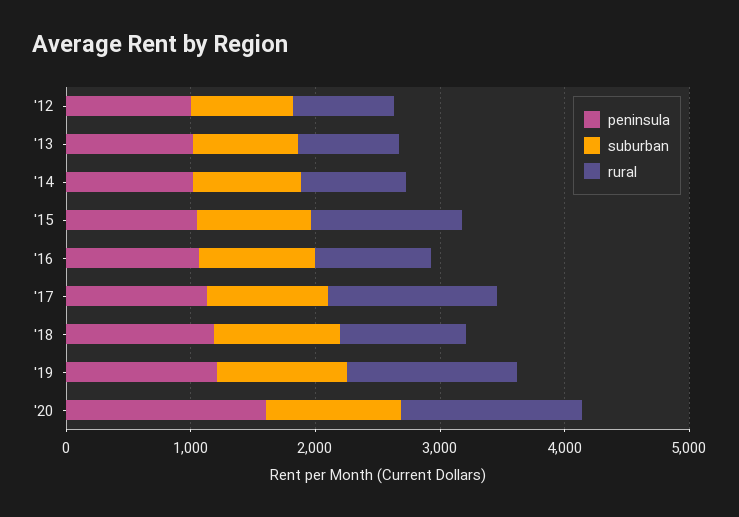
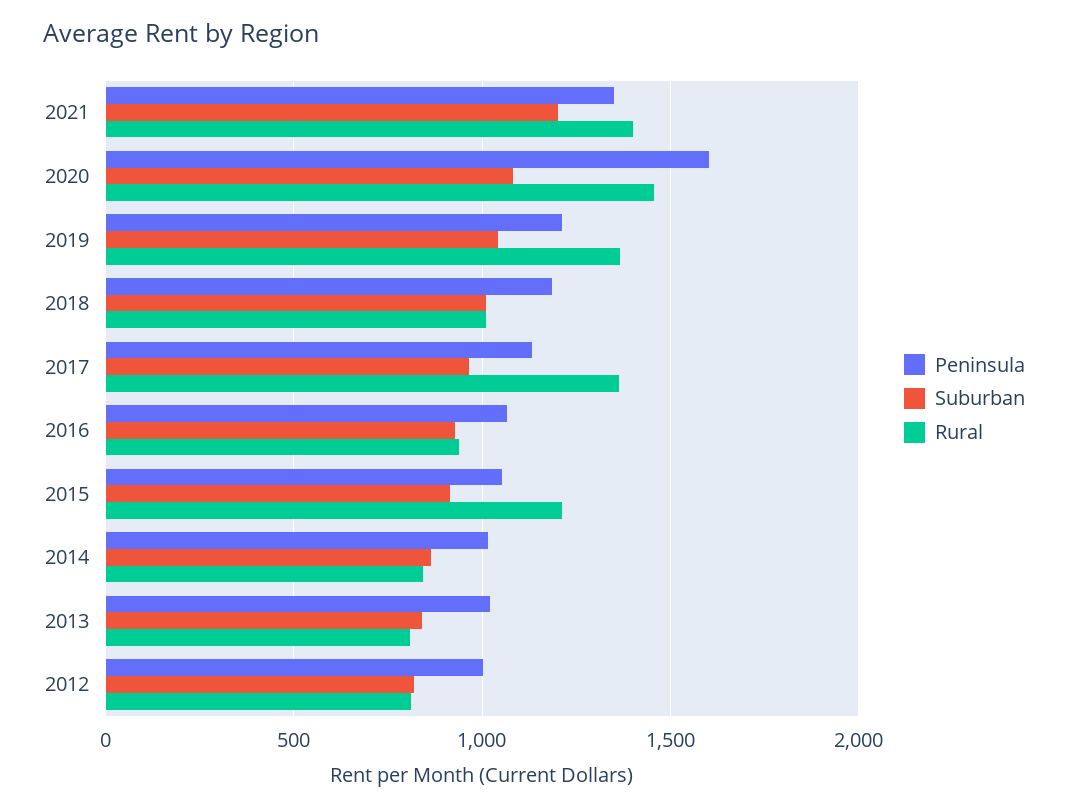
peninsula, 2021: none -> 1350
suburban, 2021: none -> 1200
rural, 2021: none -> 1400

